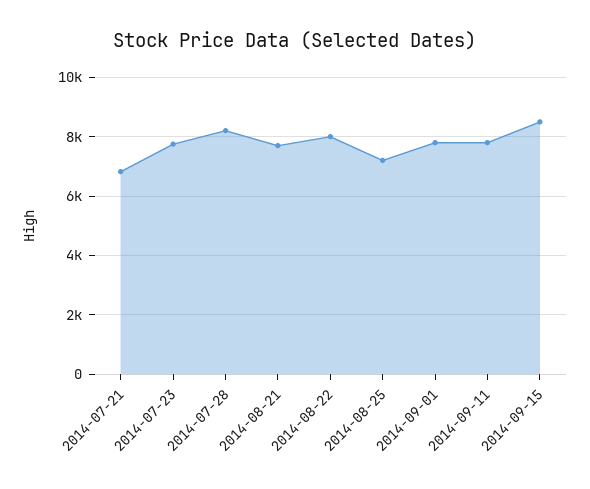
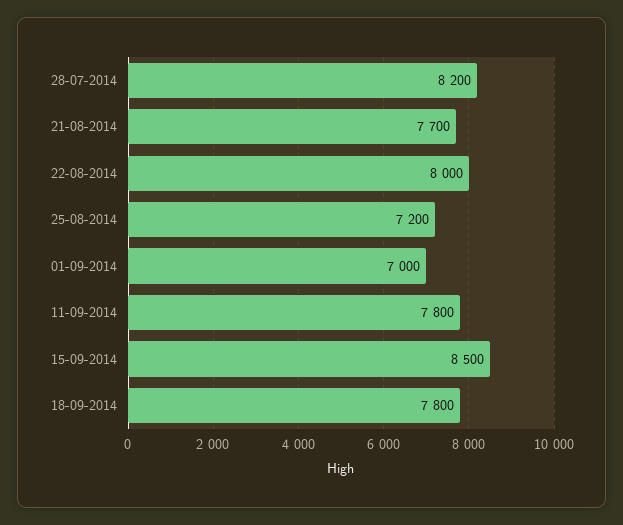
2014-07-21: 6750 -> none
2014-07-23: 7750 -> none
2014-09-01: 7750 -> 7000
18-09-2014: none -> 7800

